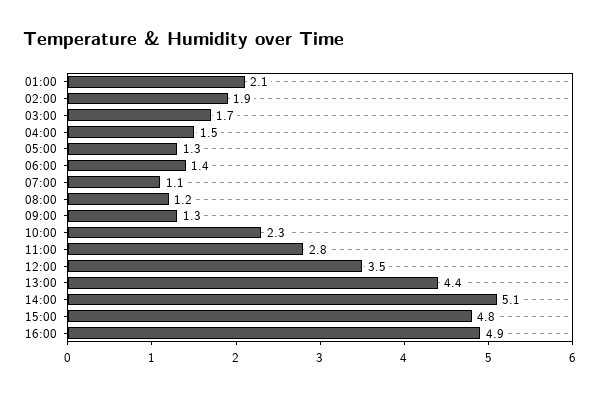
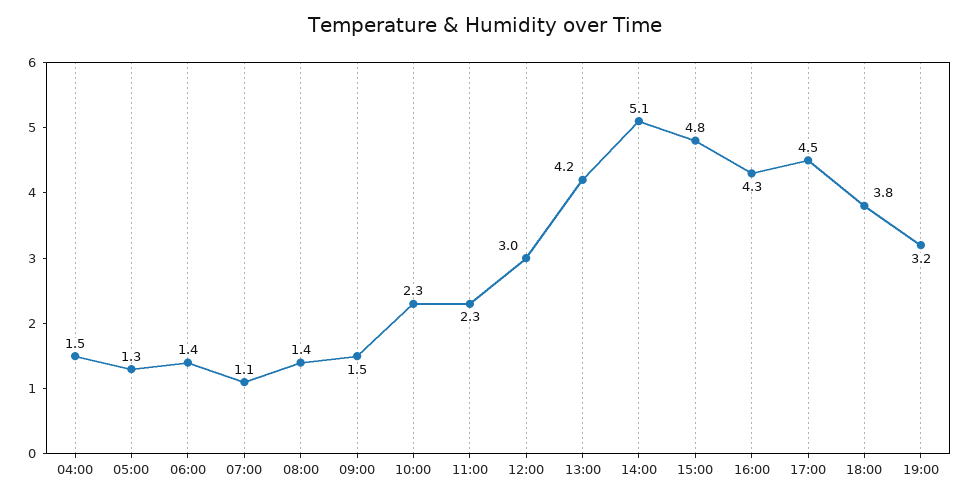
01:00: 2.1 -> none
02:00: 1.9 -> none
03:00: 1.7 -> none
08:00: 1.2 -> 1.4
09:00: 1.3 -> 1.5
11:00: 2.8 -> 2.3
12:00: 3.5 -> 3
13:00: 4.4 -> 4.2
16:00: 4.9 -> 4.3
17:00: none -> 4.5
18:00: none -> 3.8
19:00: none -> 3.2

